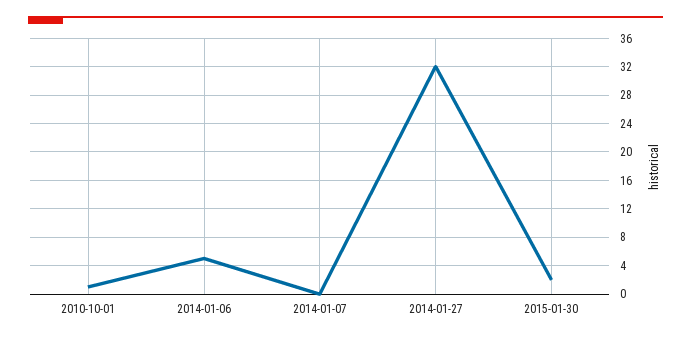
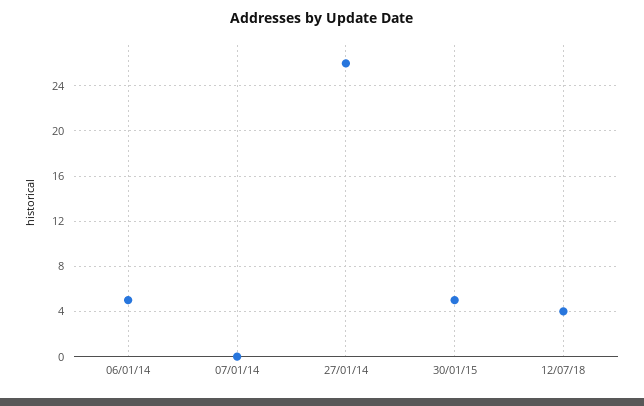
2010-10-01: 1 -> none
2014-01-27: 32 -> 26
2015-01-30: 2 -> 5
12/07/18: none -> 4

